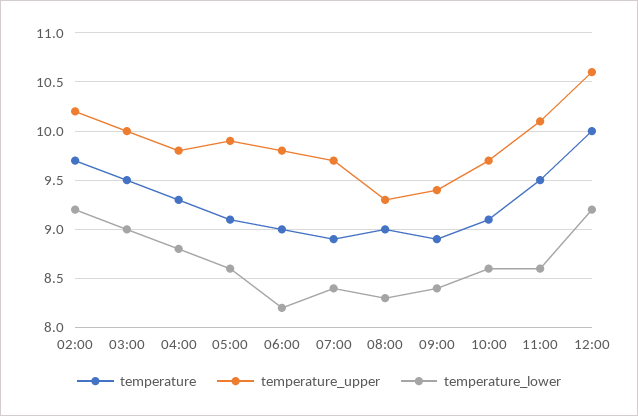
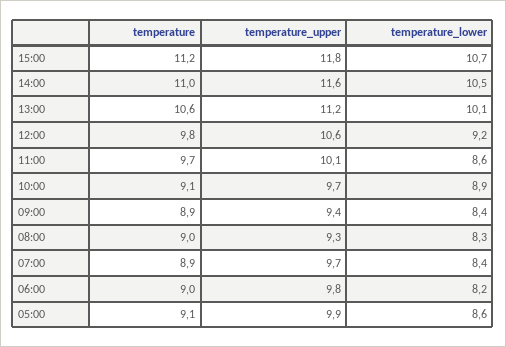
temperature, 02:00: 9.7 -> none
temperature_upper, 02:00: 10.2 -> none
temperature_lower, 02:00: 9.2 -> none
temperature, 03:00: 9.5 -> none
temperature_upper, 03:00: 10 -> none
temperature_lower, 03:00: 9 -> none
temperature, 04:00: 9.3 -> none
temperature_upper, 04:00: 9.8 -> none
temperature_lower, 04:00: 8.8 -> none
temperature_lower, 10:00: 8.6 -> 8.9
temperature, 11:00: 9.5 -> 9.7
temperature, 12:00: 10 -> 9.8
temperature, 15:00: none -> 11.2
temperature_upper, 15:00: none -> 11.8
temperature_lower, 15:00: none -> 10.7
temperature, 14:00: none -> 11
temperature_upper, 14:00: none -> 11.6
temperature_lower, 14:00: none -> 10.5
temperature, 13:00: none -> 10.6
temperature_upper, 13:00: none -> 11.2
temperature_lower, 13:00: none -> 10.1

